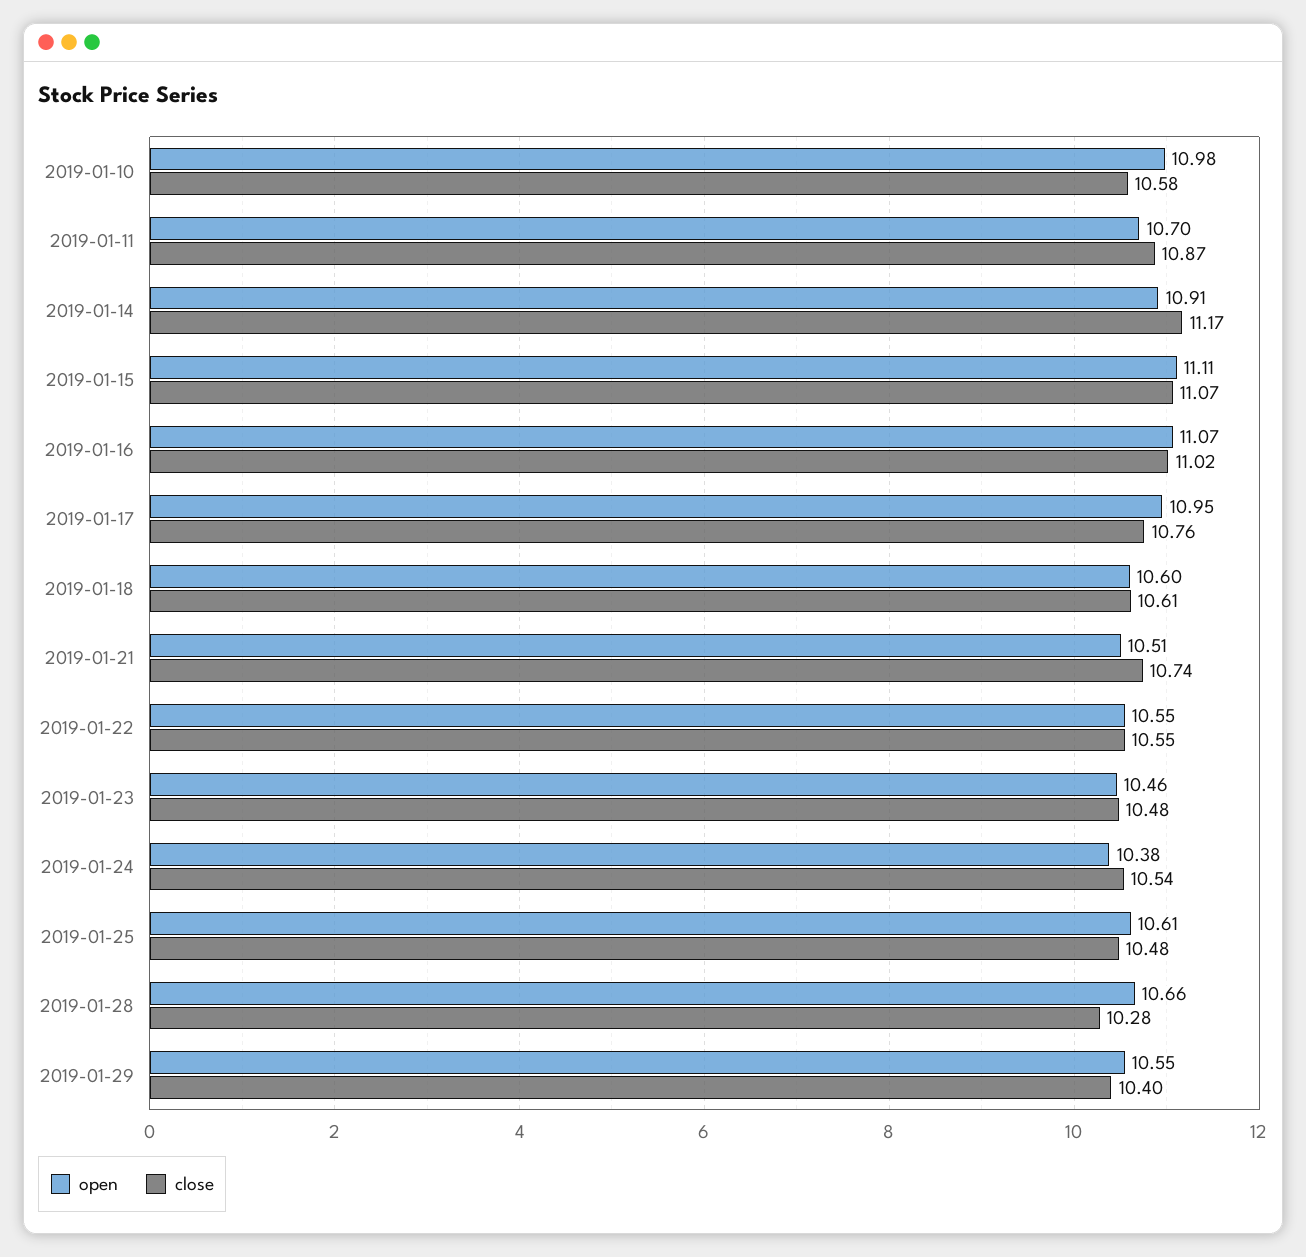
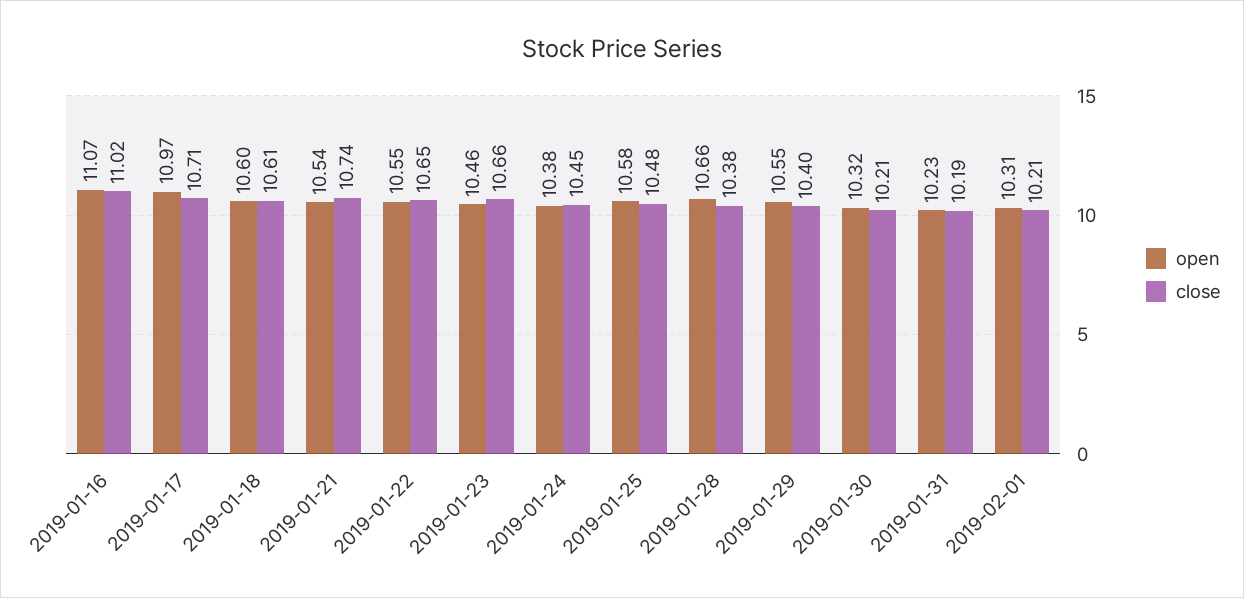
open, 2019-01-10: 10.98 -> none
close, 2019-01-10: 10.58 -> none
open, 2019-01-11: 10.7 -> none
close, 2019-01-11: 10.87 -> none
open, 2019-01-14: 10.91 -> none
close, 2019-01-14: 11.17 -> none
open, 2019-01-15: 11.11 -> none
close, 2019-01-15: 11.07 -> none
open, 2019-01-17: 10.95 -> 10.97
close, 2019-01-17: 10.76 -> 10.71
open, 2019-01-21: 10.51 -> 10.54
close, 2019-01-22: 10.55 -> 10.65
close, 2019-01-23: 10.48 -> 10.66
close, 2019-01-24: 10.54 -> 10.45
open, 2019-01-25: 10.61 -> 10.58
close, 2019-01-28: 10.28 -> 10.38
open, 2019-01-30: none -> 10.32
close, 2019-01-30: none -> 10.21
open, 2019-01-31: none -> 10.23
close, 2019-01-31: none -> 10.19
open, 2019-02-01: none -> 10.31
close, 2019-02-01: none -> 10.21

